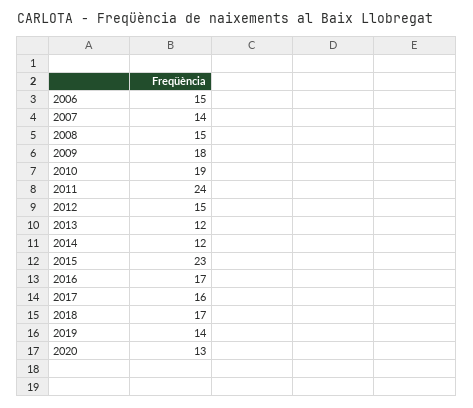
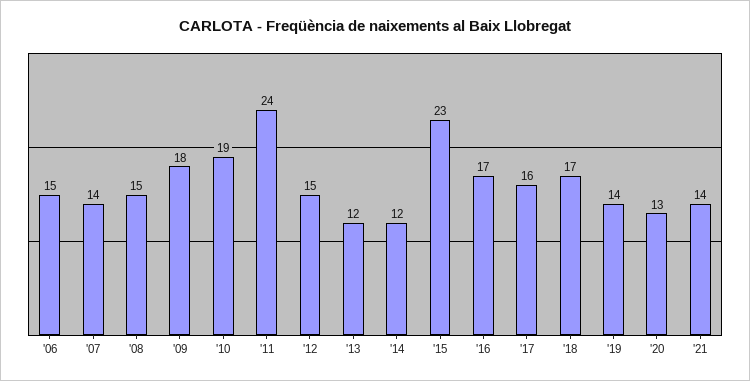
'21: none -> 14

